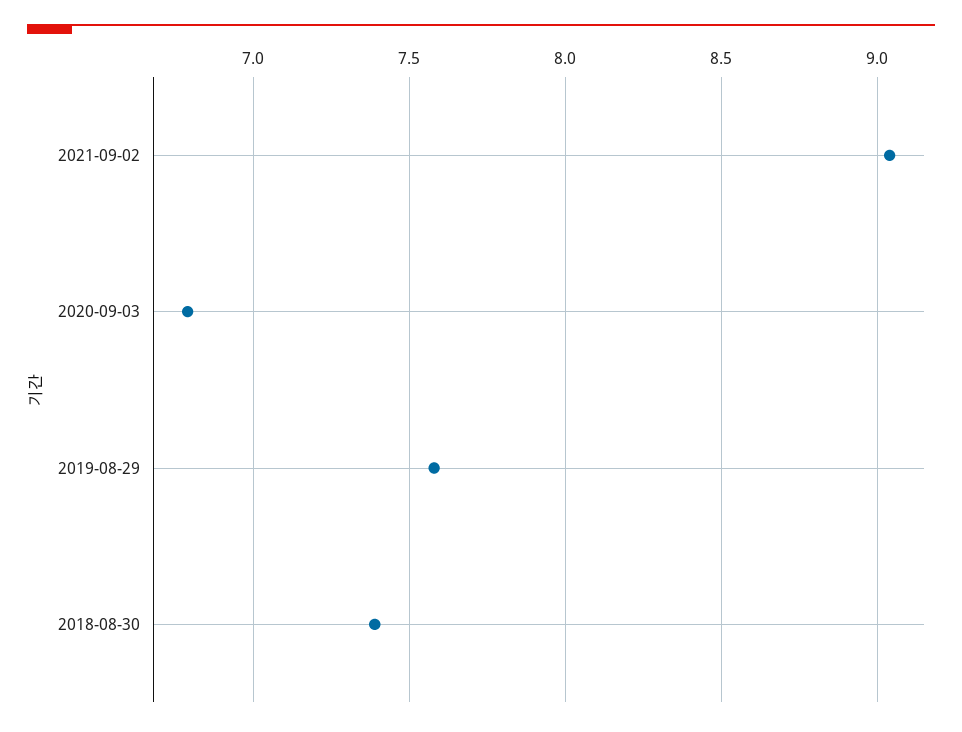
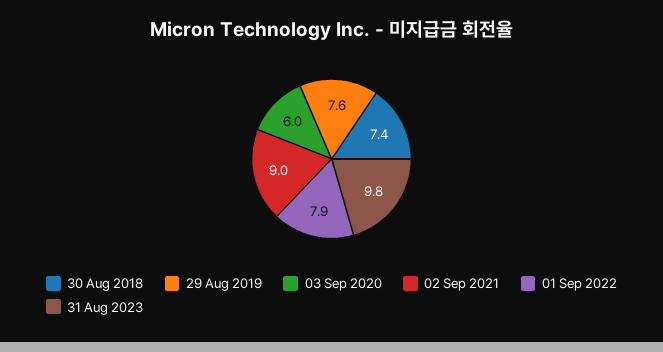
2020-09-03: 6.8 -> 6
01 Sep 2022: none -> 7.9
31 Aug 2023: none -> 9.8

